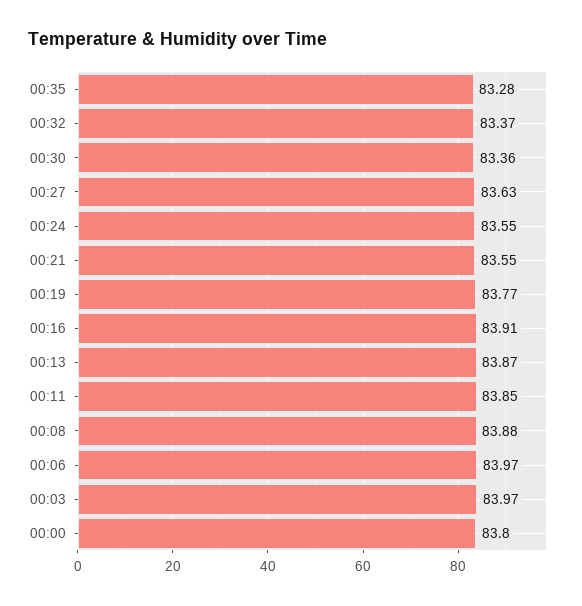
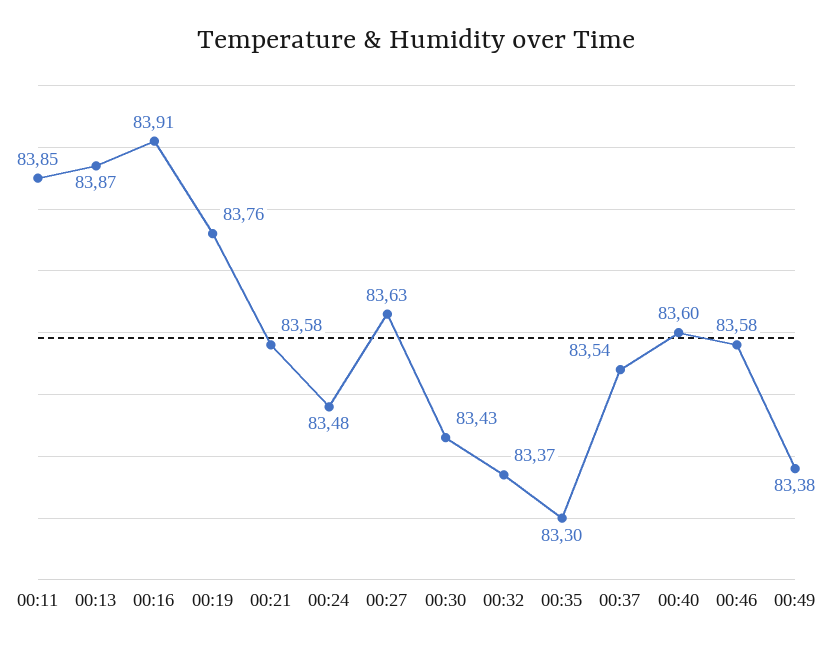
00:35: 83.28 -> 83.3
00:30: 83.36 -> 83.43
00:24: 83.55 -> 83.48
00:21: 83.55 -> 83.58
00:19: 83.77 -> 83.76
00:08: 83.88 -> none
00:06: 83.97 -> none
00:03: 83.97 -> none
00:00: 83.8 -> none
00:37: none -> 83.54
00:40: none -> 83.6
00:46: none -> 83.58
00:49: none -> 83.38

